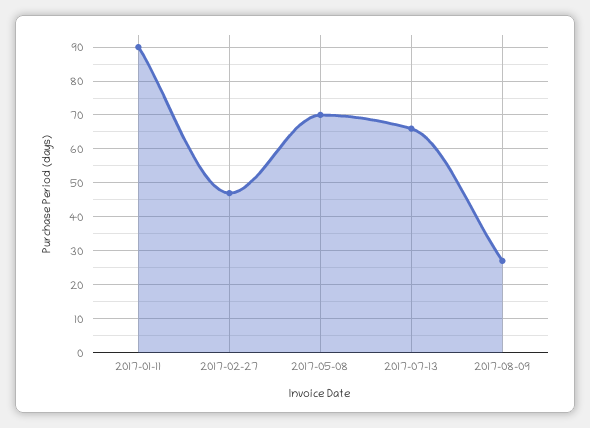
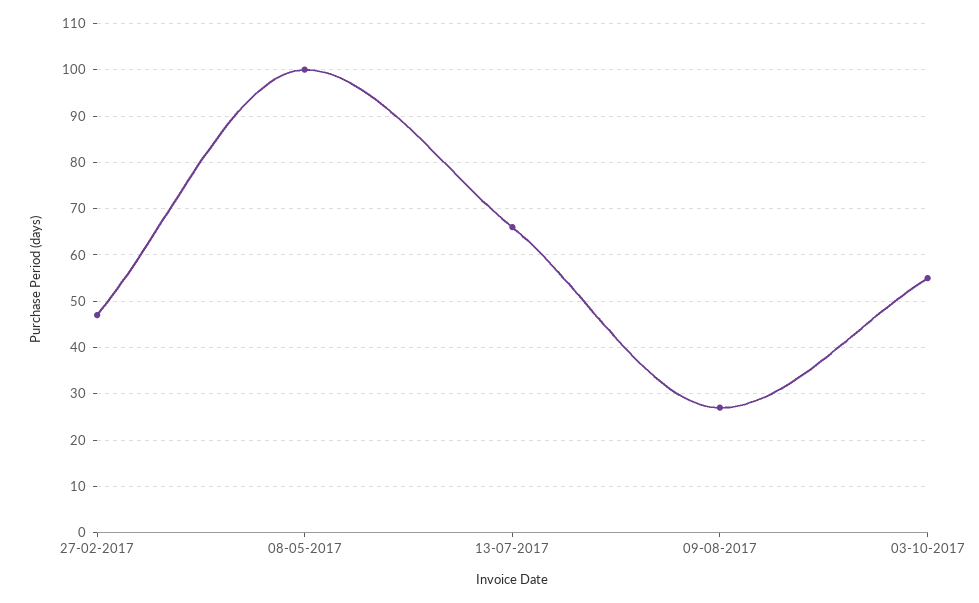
2017-01-11: 90 -> none
2017-05-08: 70 -> 100
03-10-2017: none -> 55

